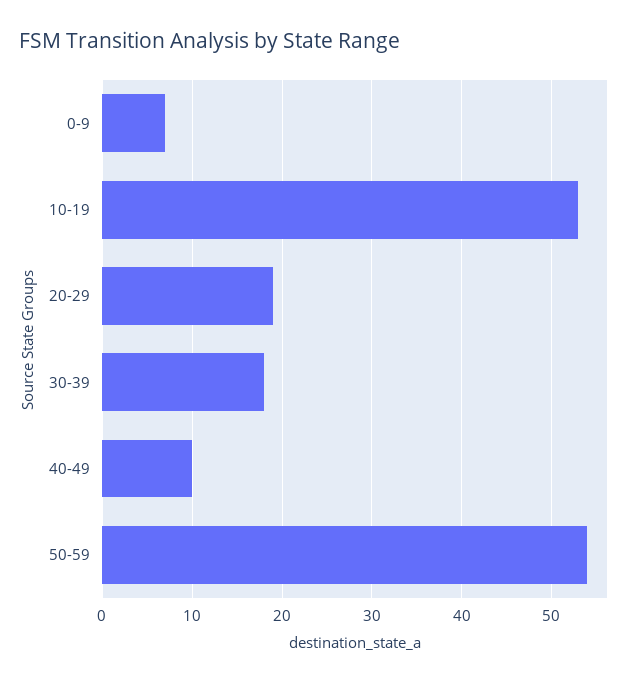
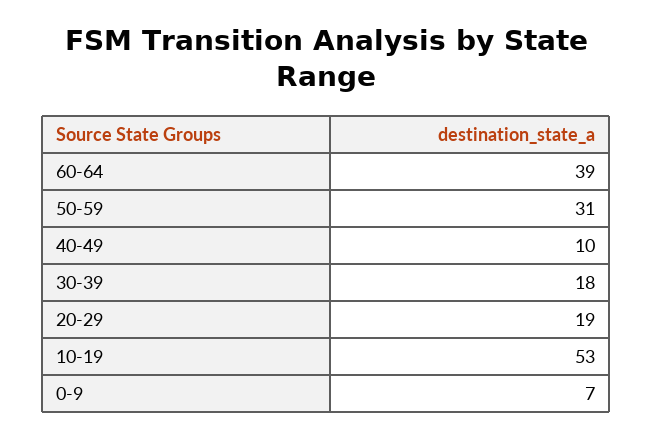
50-59: 54 -> 31
60-64: none -> 39

